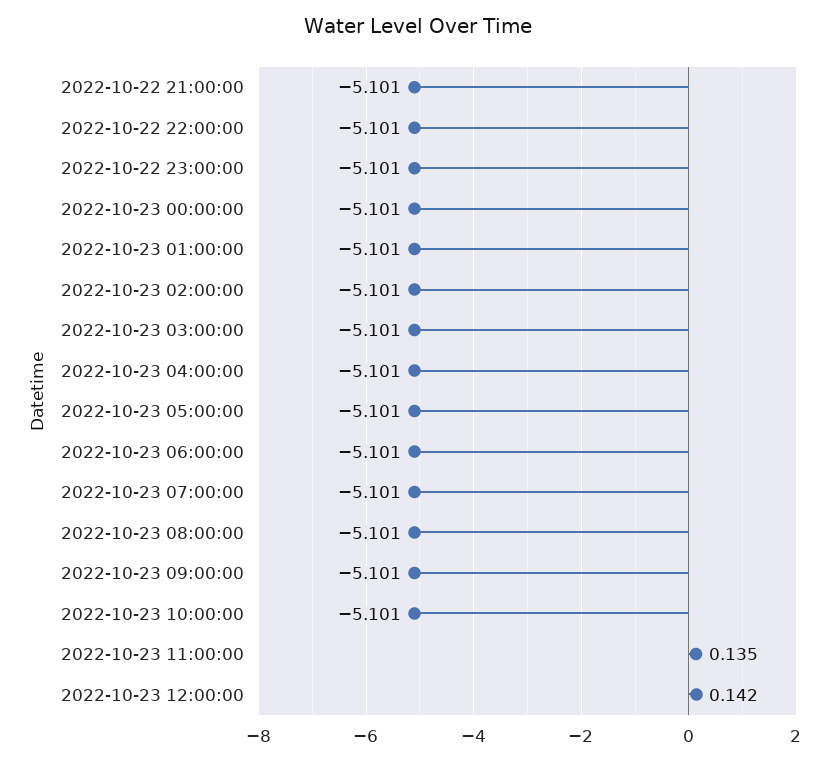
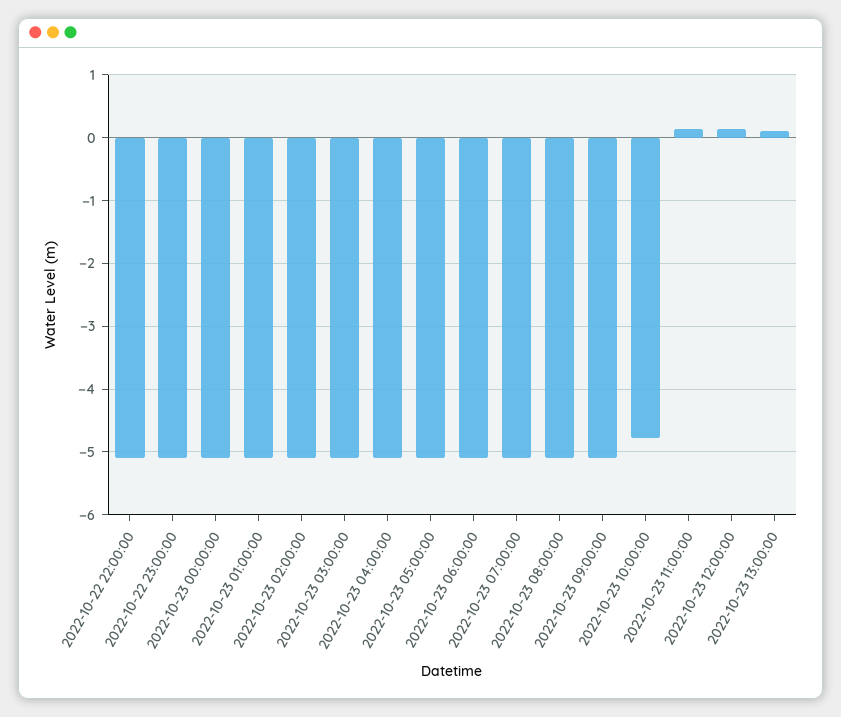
2022-10-22 21:00:00: -5.101 -> none
2022-10-23 10:00:00: -5.101 -> -4.8
2022-10-23 13:00:00: none -> 0.1

